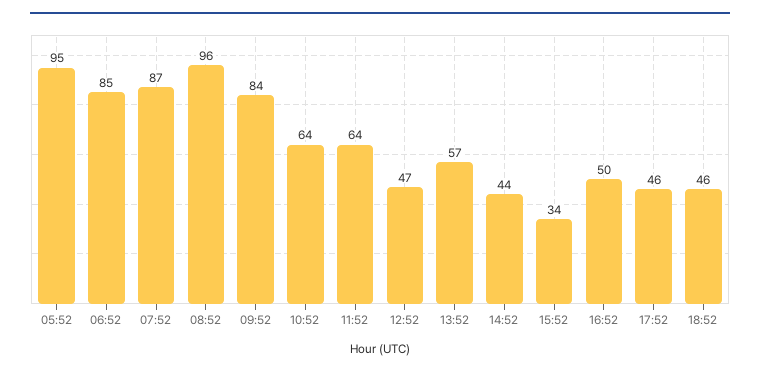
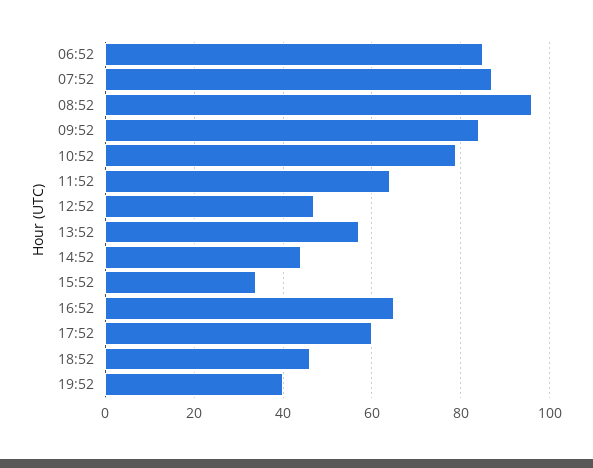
05:52: 95 -> none
10:52: 64 -> 80
16:52: 50 -> 65
17:52: 46 -> 60
19:52: none -> 40

